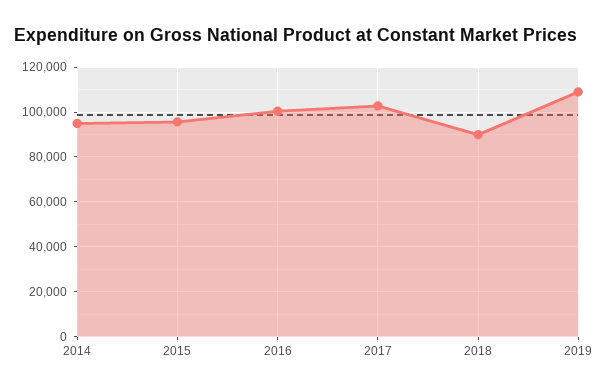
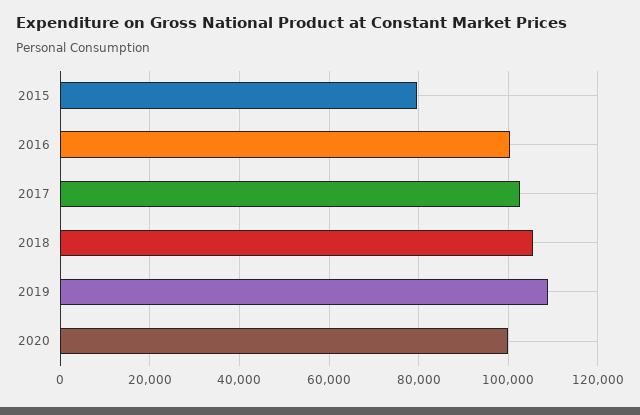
2014: 95000 -> none
2015: 95000 -> 80000
2018: 90000 -> 106000
2020: none -> 100000

